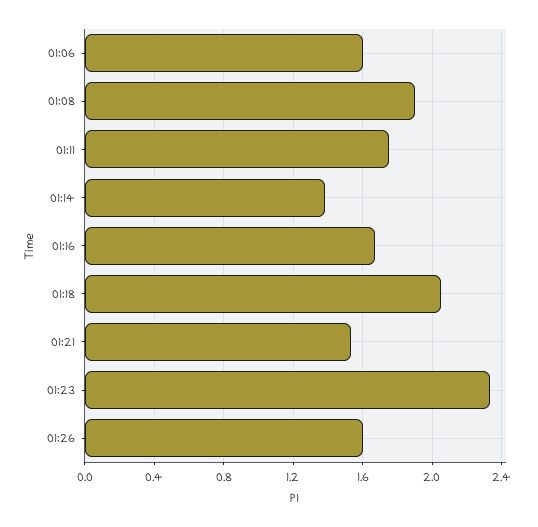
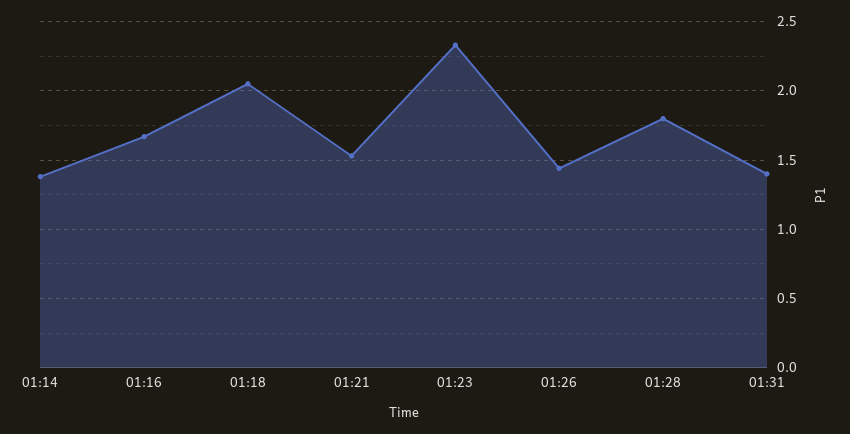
01:06: 1.6 -> none
01:08: 1.9 -> none
01:11: 1.75 -> none
01:26: 1.6 -> 1.45
01:28: none -> 1.8
01:31: none -> 1.4

